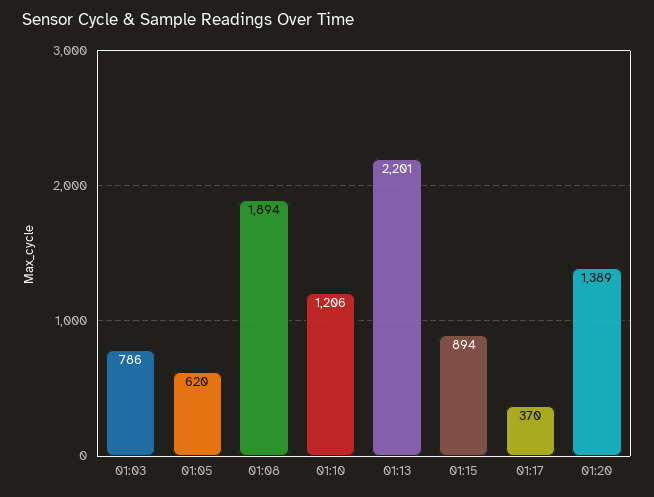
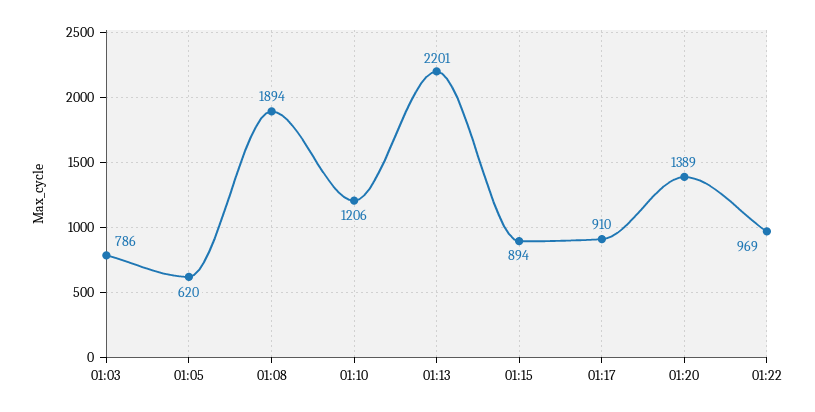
01:17: 370 -> 910
01:22: none -> 969

